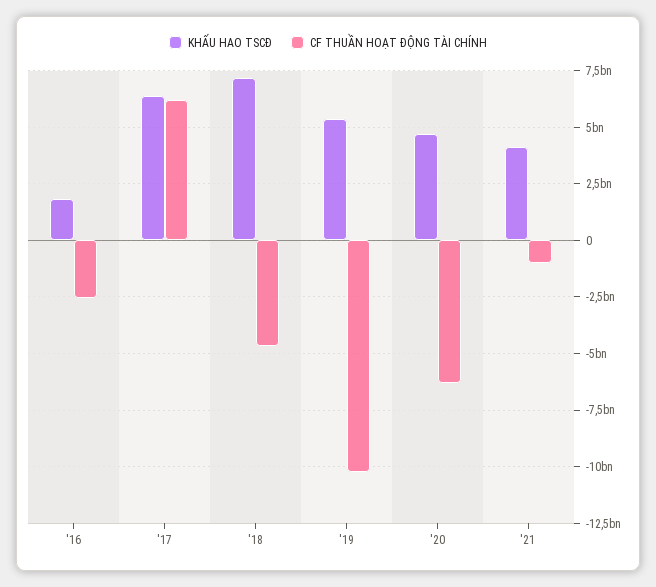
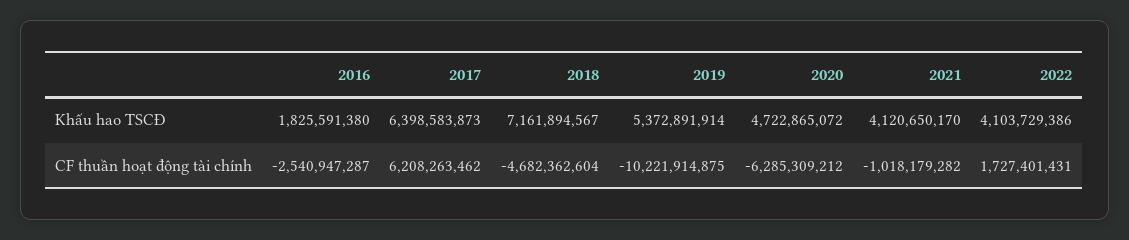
KHẤU HAO TSCĐ, 2022: none -> 4103729386
CF THUẦN HOẠT ĐỘNG TÀI CHÍNH, 2022: none -> 1727401431

